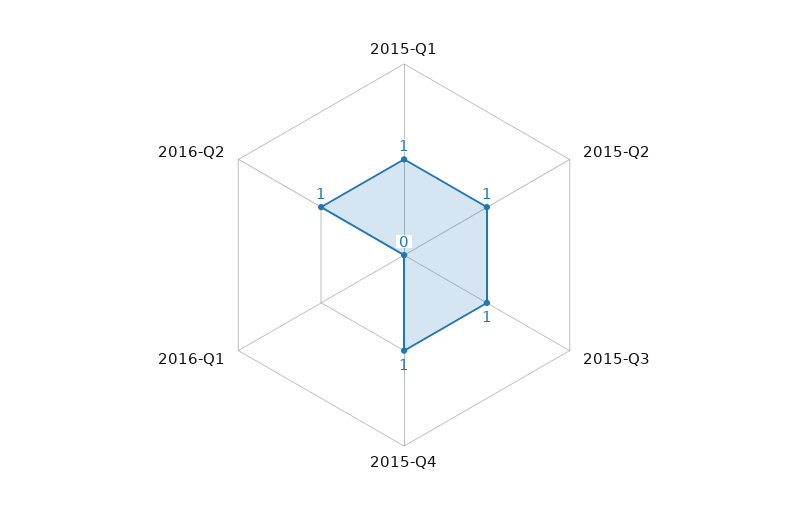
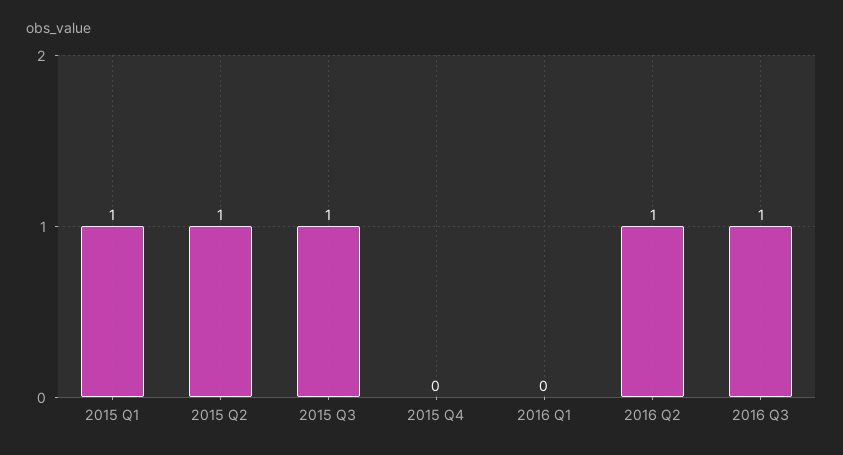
2015-Q4: 1 -> 0
2016 Q3: none -> 1

